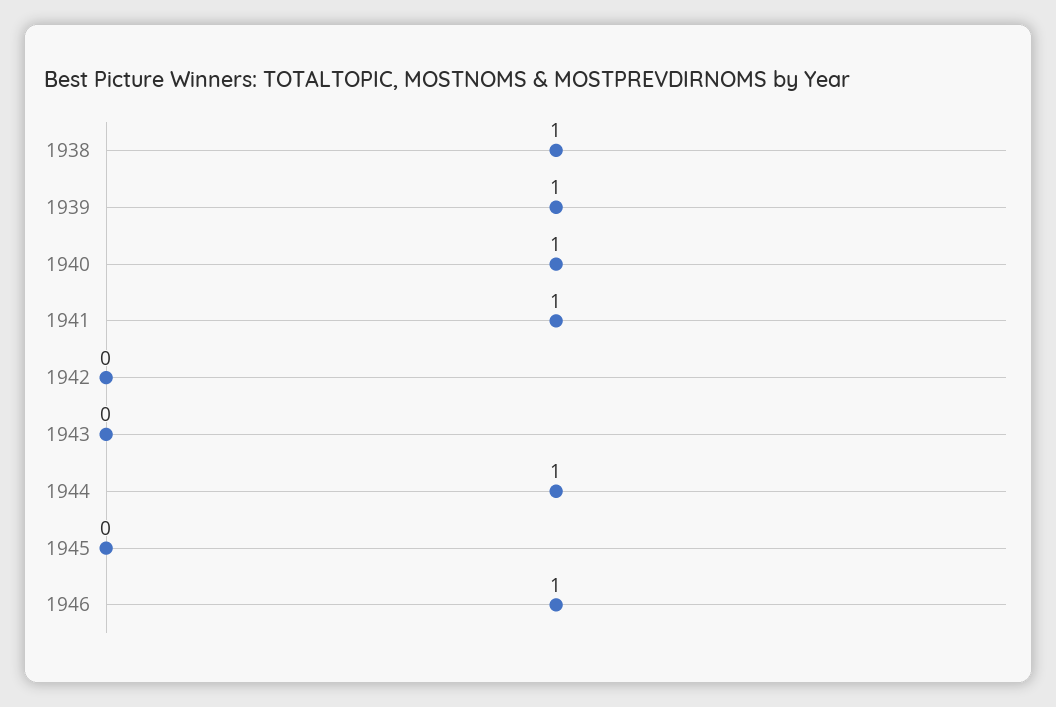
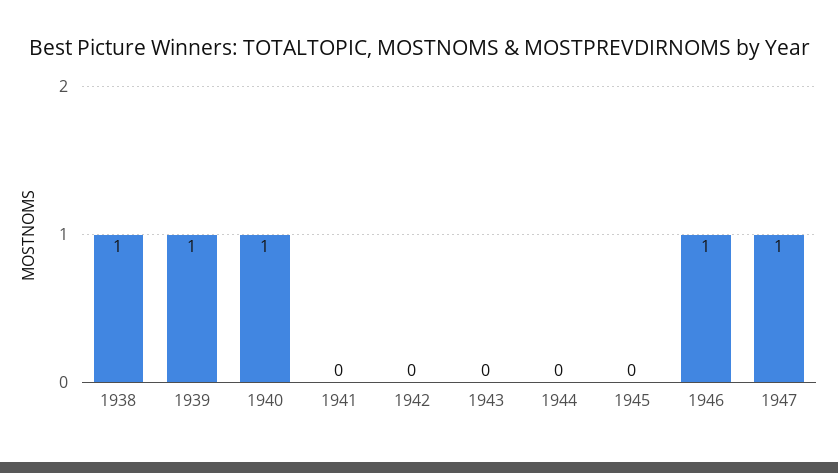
1941: 1 -> 0
1944: 1 -> 0
1947: none -> 1

